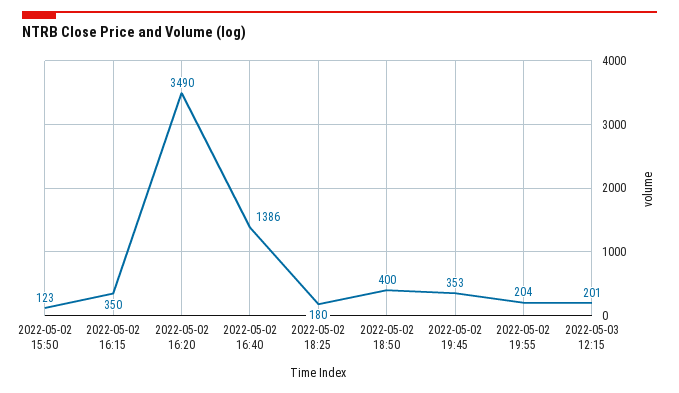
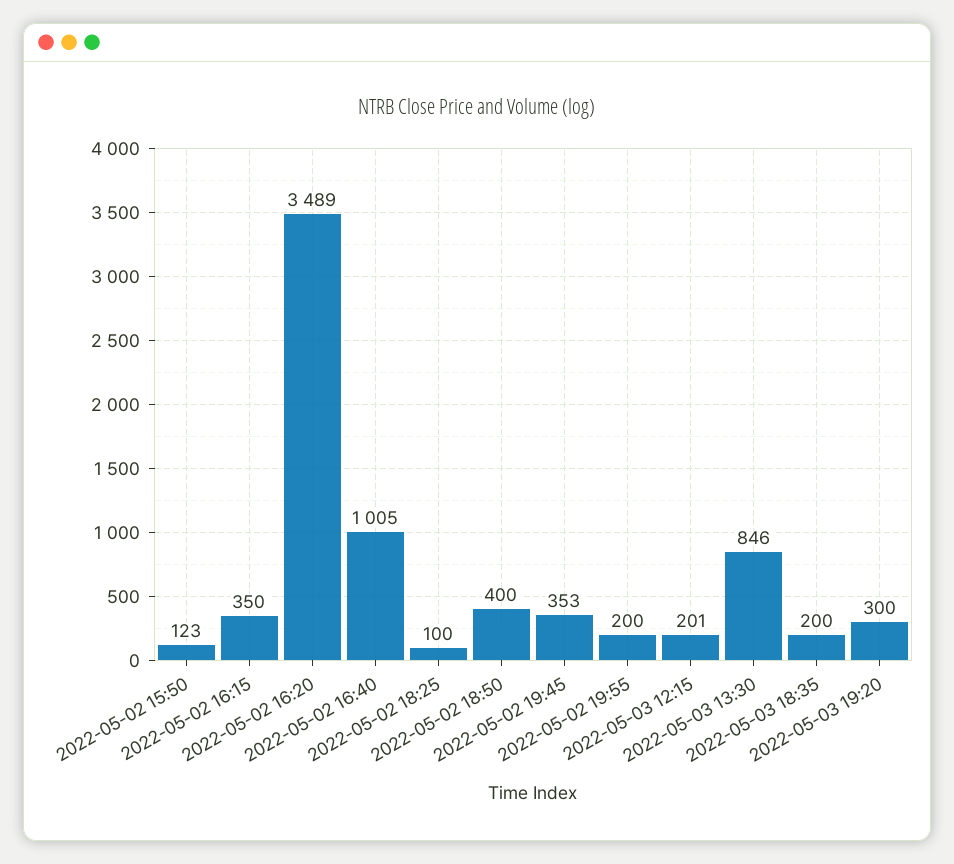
2022-05-02 16:20: 3490 -> 3489
2022-05-02 16:40: 1386 -> 1005
2022-05-02 18:25: 180 -> 100
2022-05-02 19:55: 204 -> 200
2022-05-03 13:30: none -> 846
2022-05-03 18:35: none -> 200
2022-05-03 19:20: none -> 300

